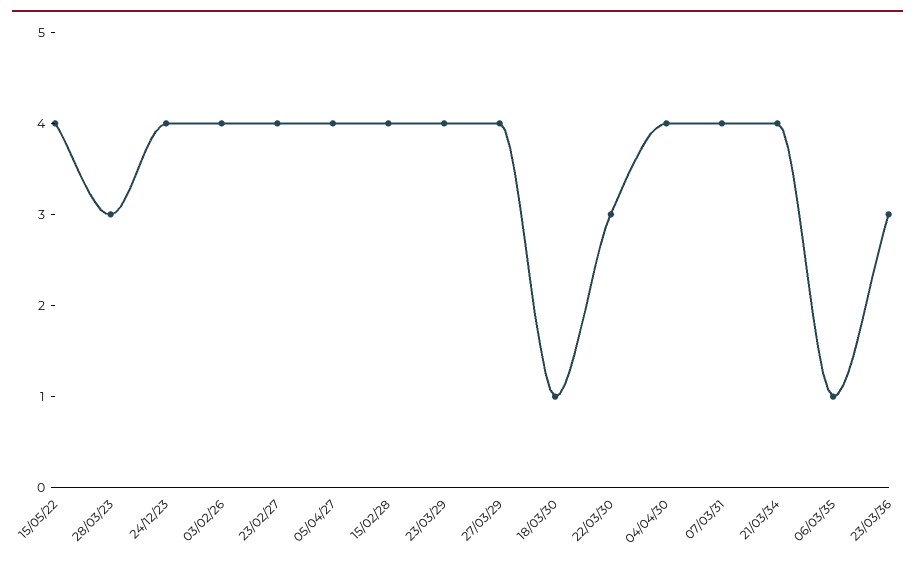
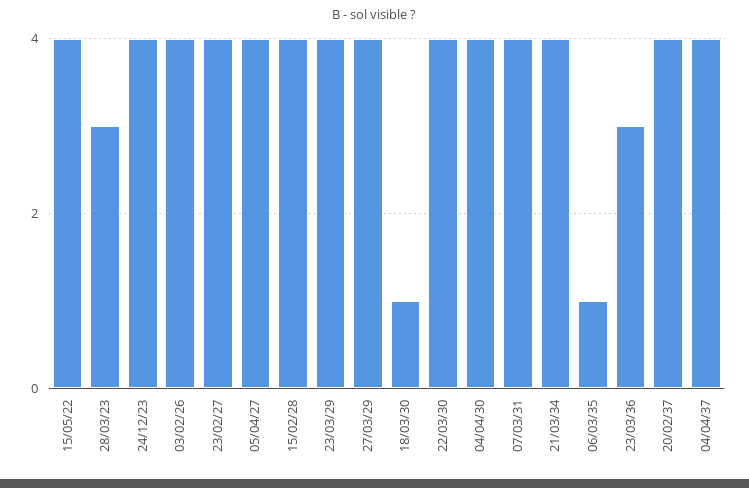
22/03/30: 3 -> 4
20/02/37: none -> 4
04/04/37: none -> 4

